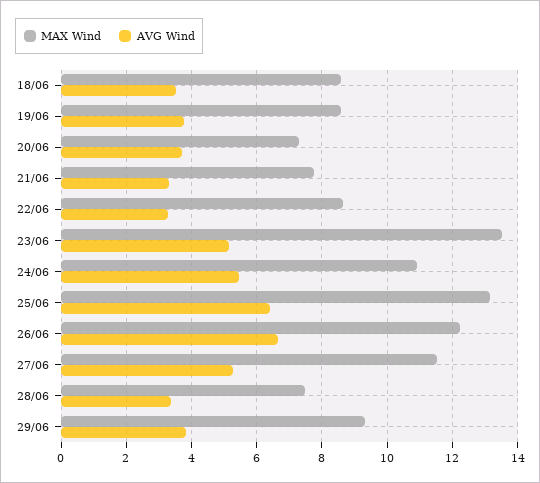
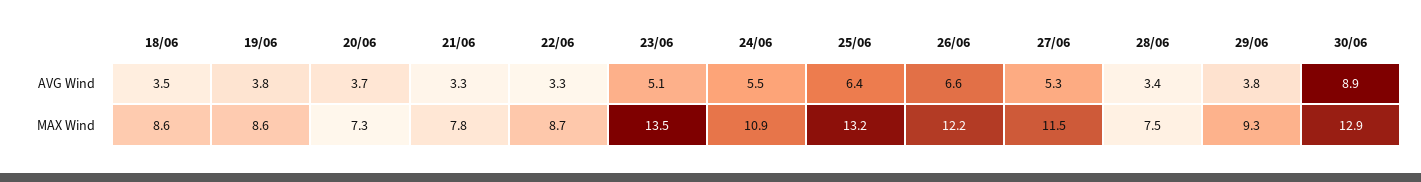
AVG Wind, 30/06: none -> 8.9
MAX Wind, 30/06: none -> 12.9

